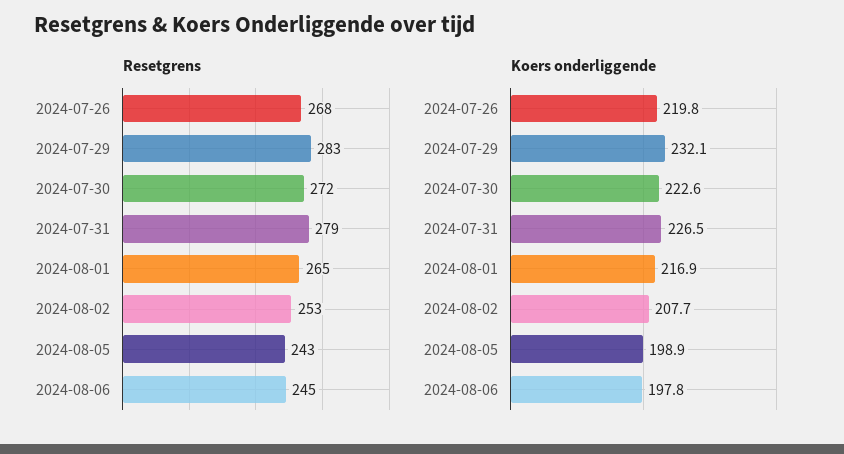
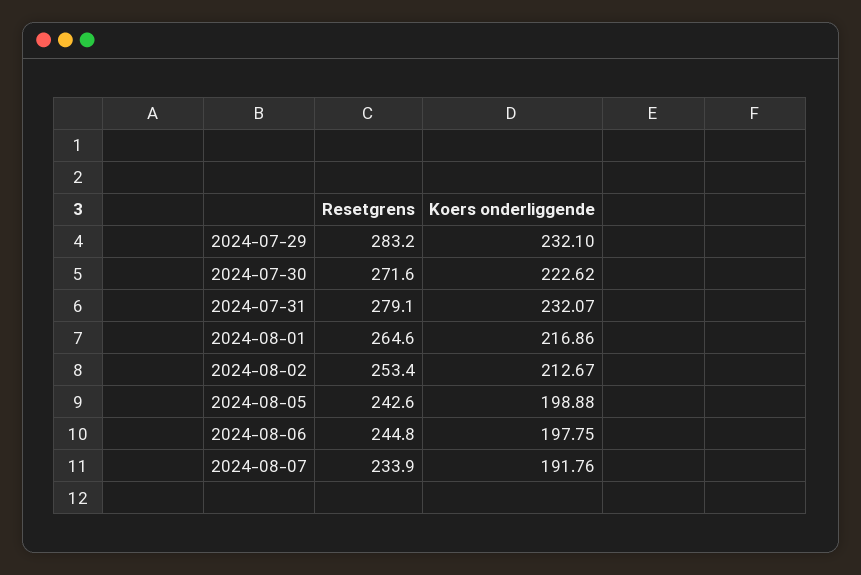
Resetgrens, 2024-07-26: 268 -> none
Koers onderliggende, 2024-07-26: 219.8 -> none
Koers onderliggende, 2024-07-31: 226.5 -> 232.07
Koers onderliggende, 2024-08-02: 207.7 -> 212.67
Resetgrens, 2024-08-07: none -> 233.9
Koers onderliggende, 2024-08-07: none -> 191.76

